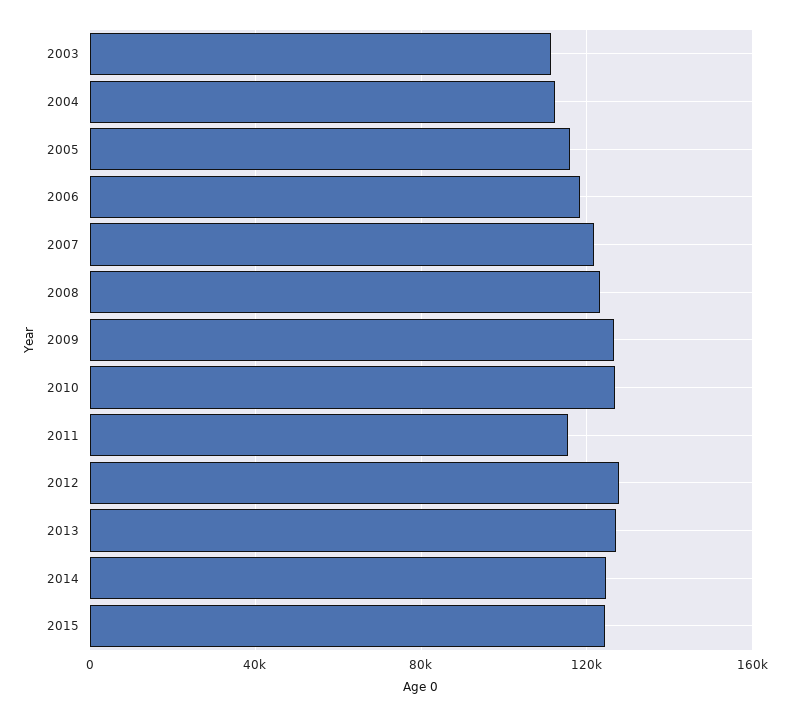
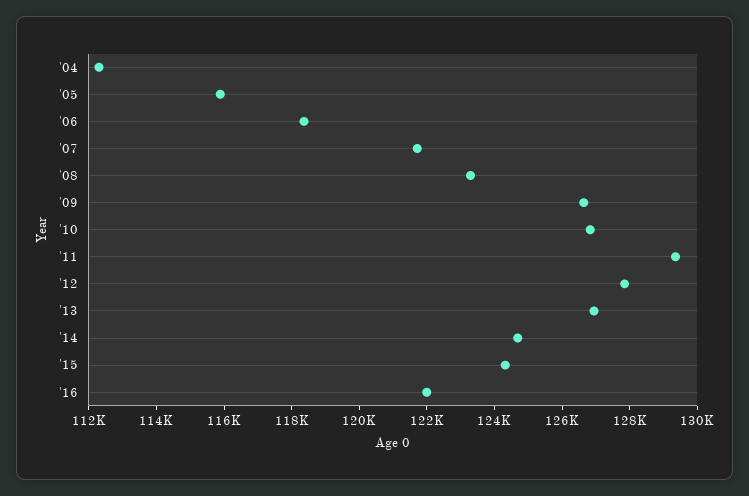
2003: 110000 -> none
2011: 115000 -> 129500
'16: none -> 122000

